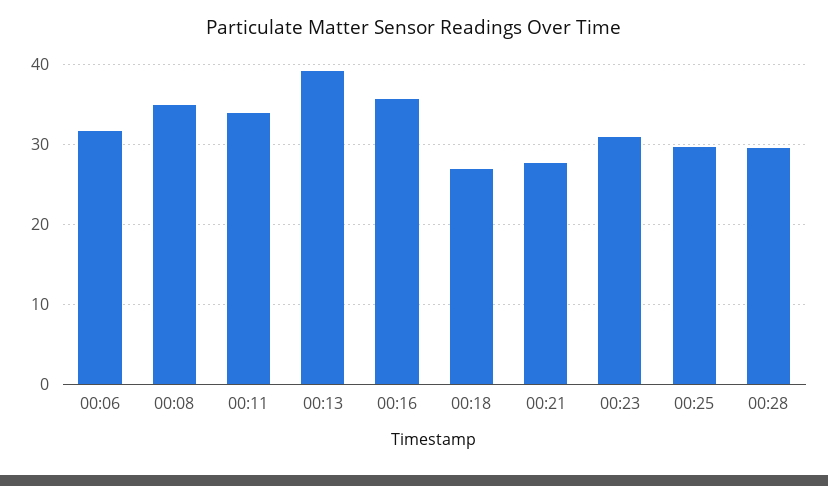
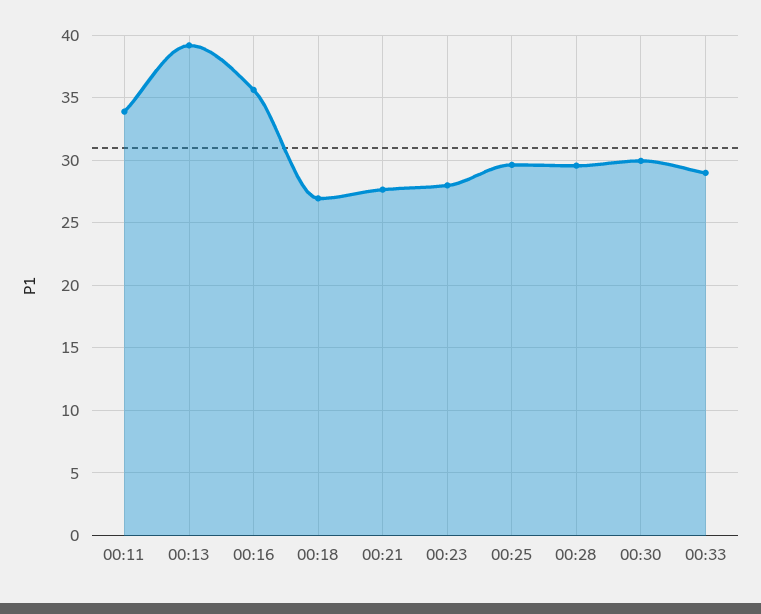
00:06: 32 -> none
00:08: 35 -> none
00:23: 31 -> 28
00:30: none -> 30
00:33: none -> 29

